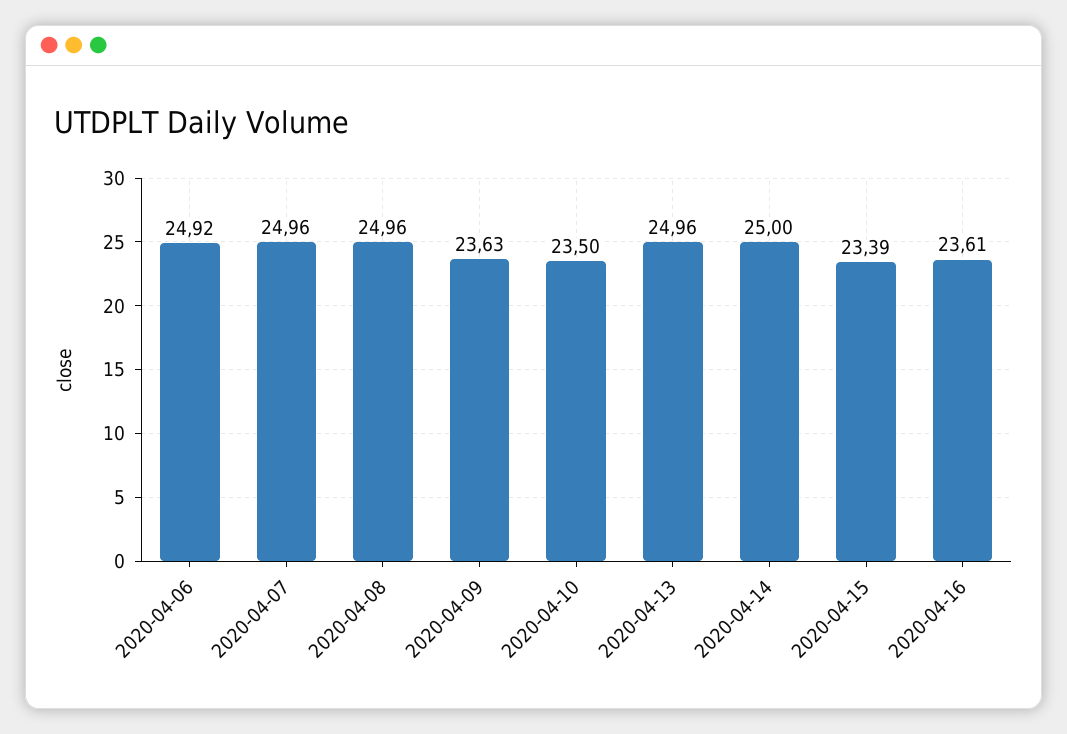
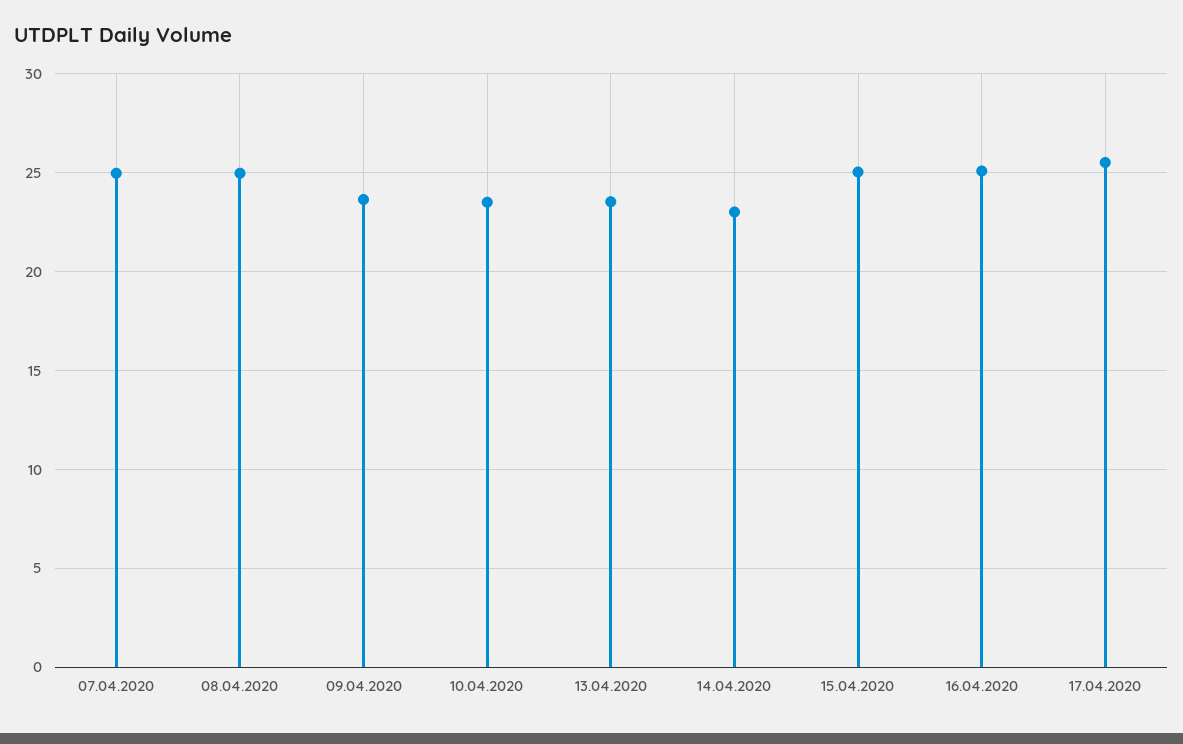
2020-04-06: 24.92 -> none
2020-04-13: 24.96 -> 23.5
2020-04-14: 25 -> 23
2020-04-15: 23.39 -> 25
2020-04-16: 23.61 -> 25
17.04.2020: none -> 25.5

